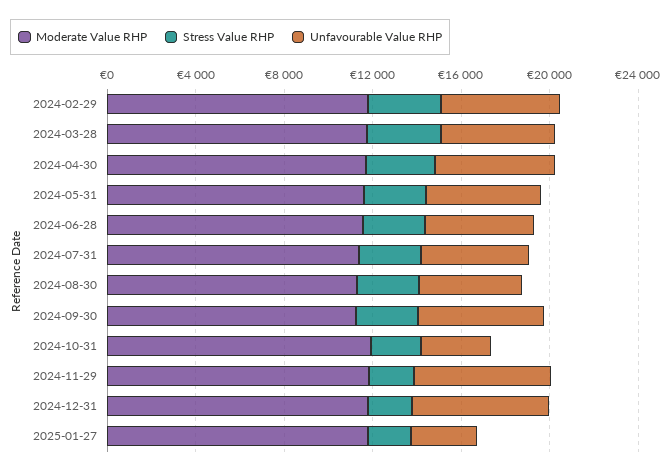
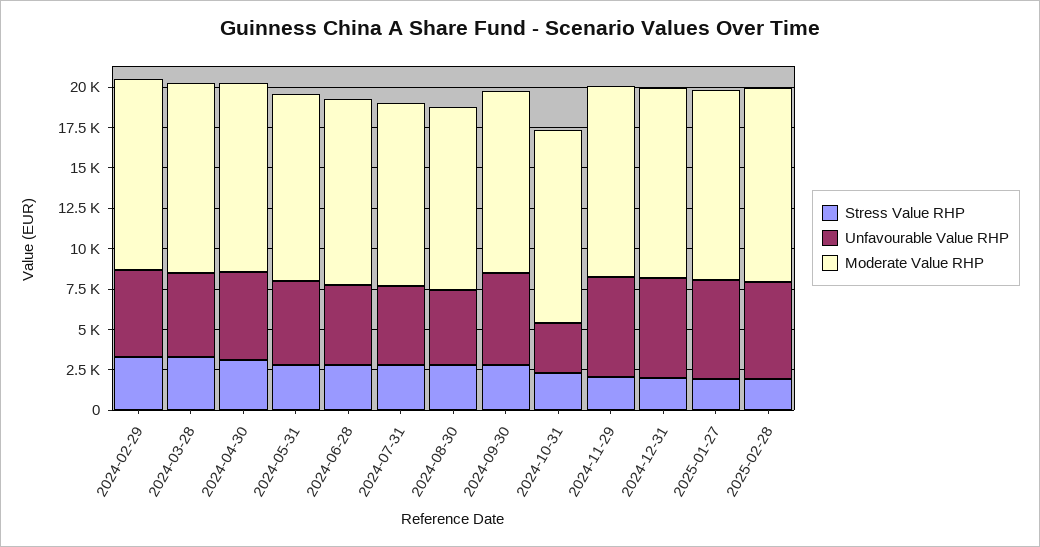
Unfavourable Value RHP, 2025-01-27: 3000 -> 6000
Stress Value RHP, 2025-02-28: none -> 2000
Unfavourable Value RHP, 2025-02-28: none -> 6000
Moderate Value RHP, 2025-02-28: none -> 12000

